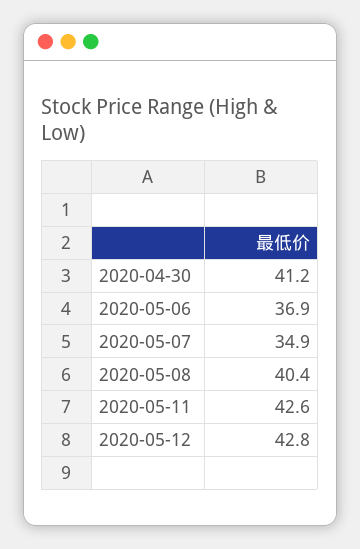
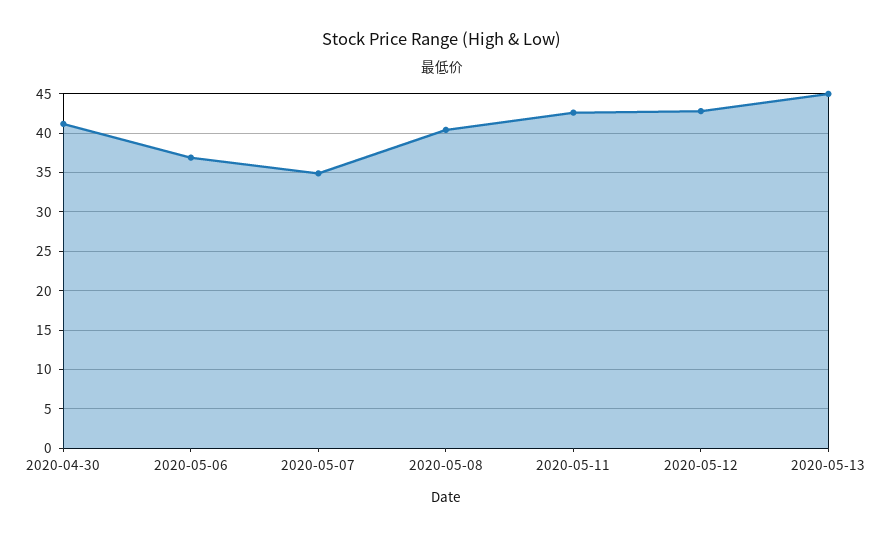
2020-05-13: none -> 45

